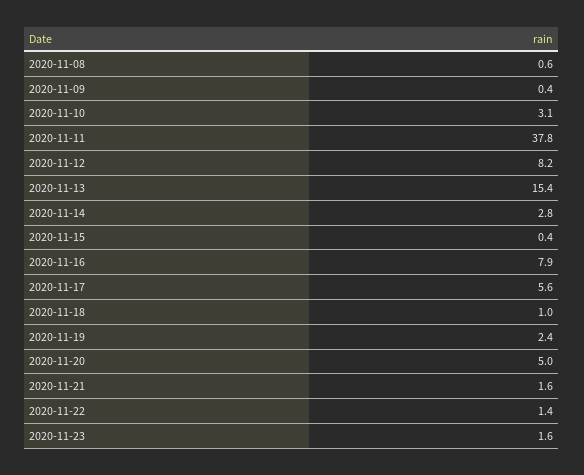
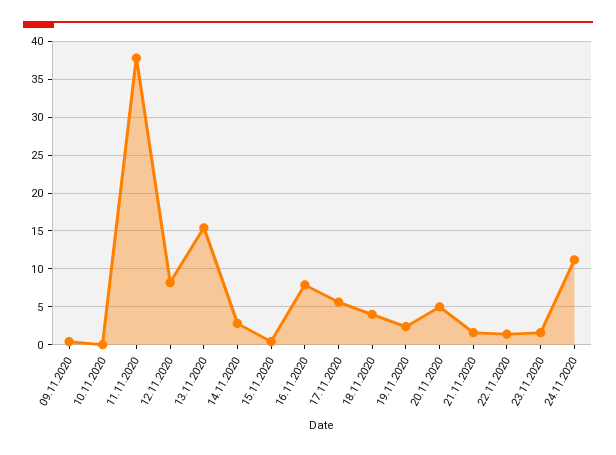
2020-11-08: 0.6 -> none
2020-11-10: 3.1 -> 0
2020-11-18: 1 -> 4
24.11.2020: none -> 11

